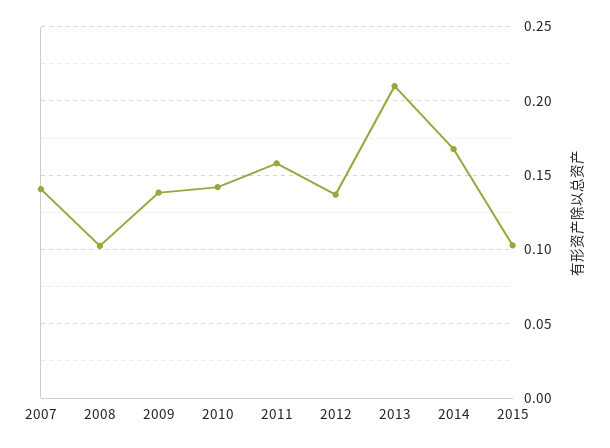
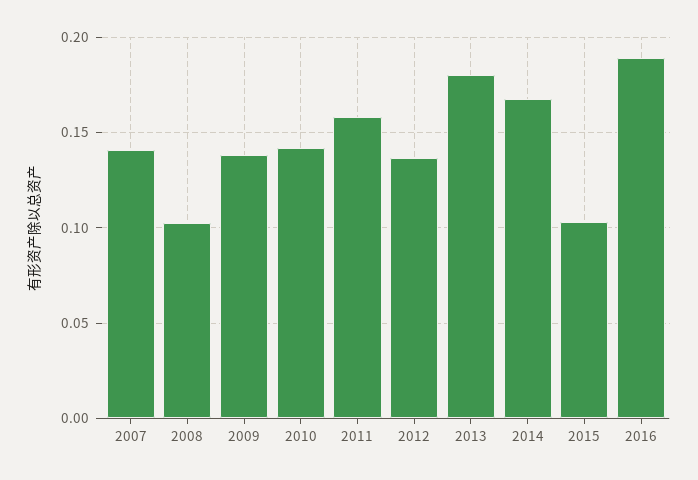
2013: 0.21 -> 0.18
2016: none -> 0.19

